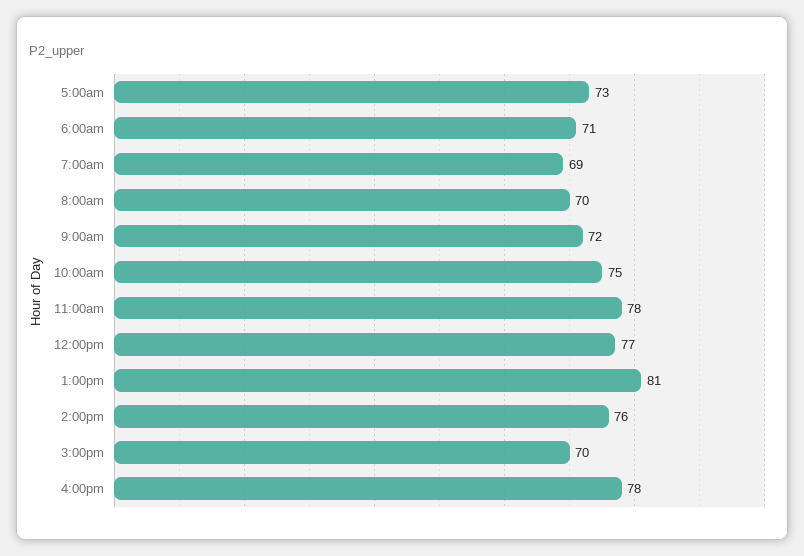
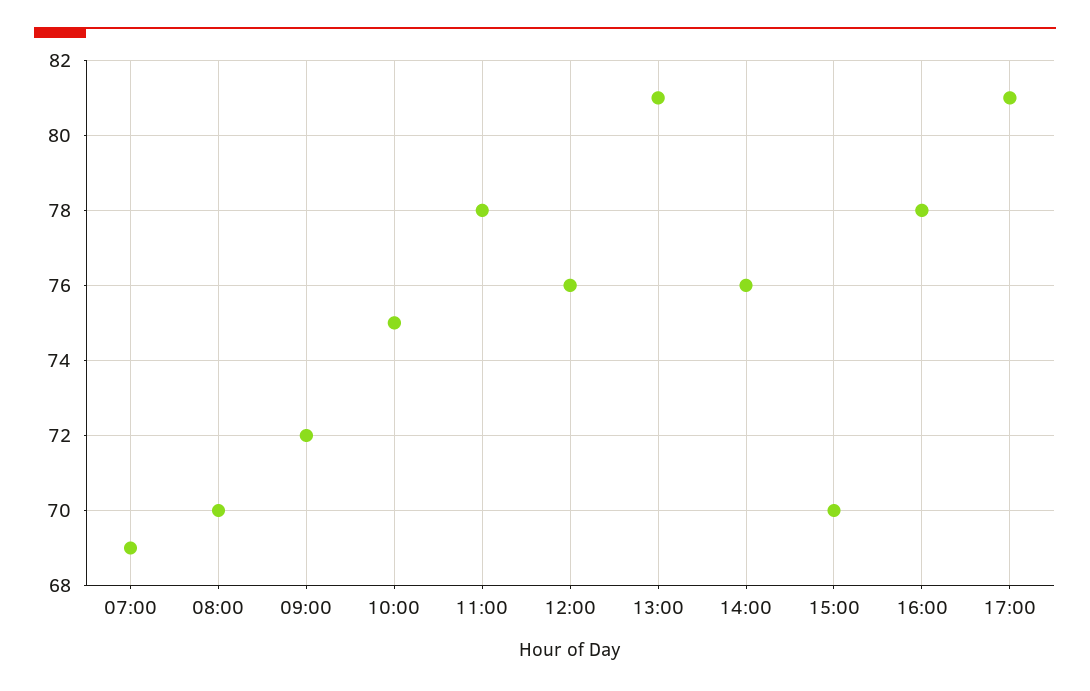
5:00am: 73 -> none
6:00am: 71 -> none
12:00pm: 77 -> 76
17:00: none -> 81

